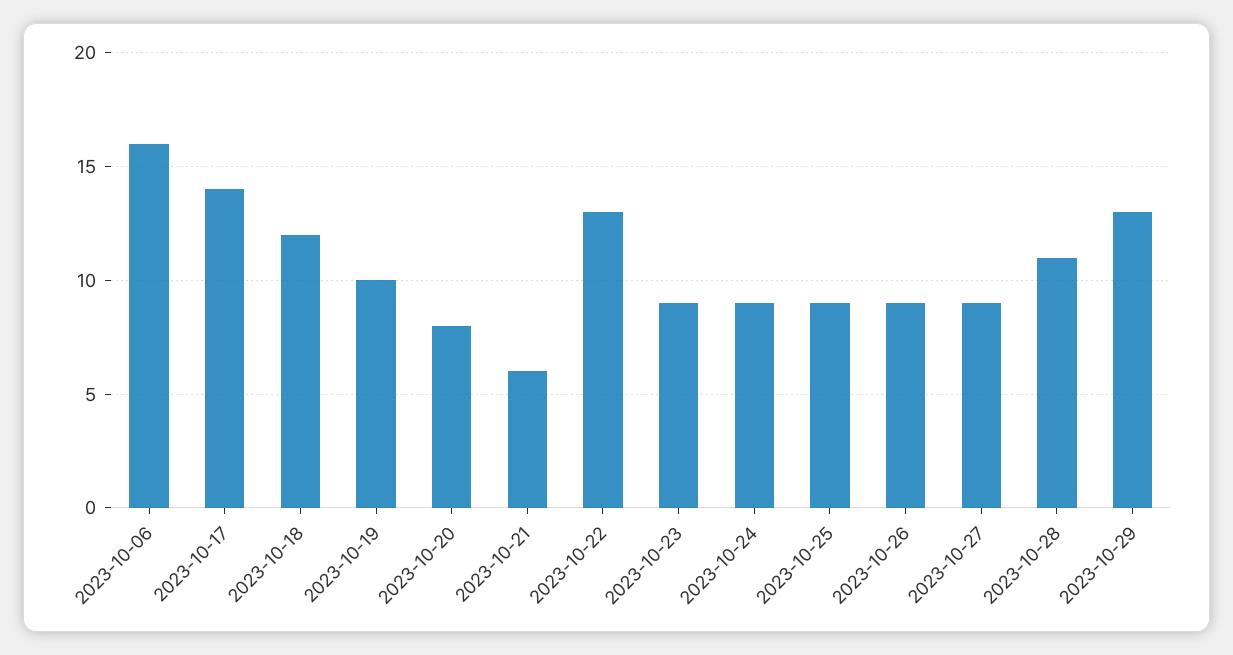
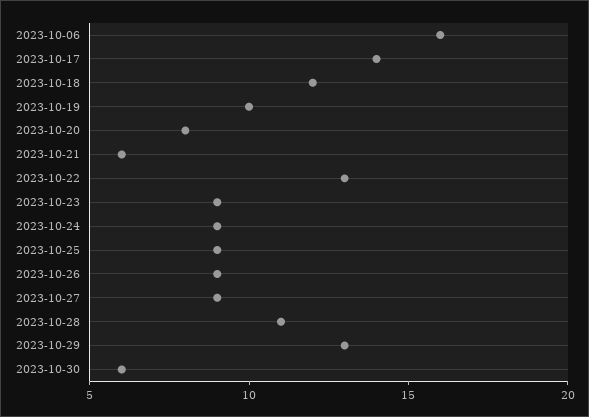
2023-10-30: none -> 6

